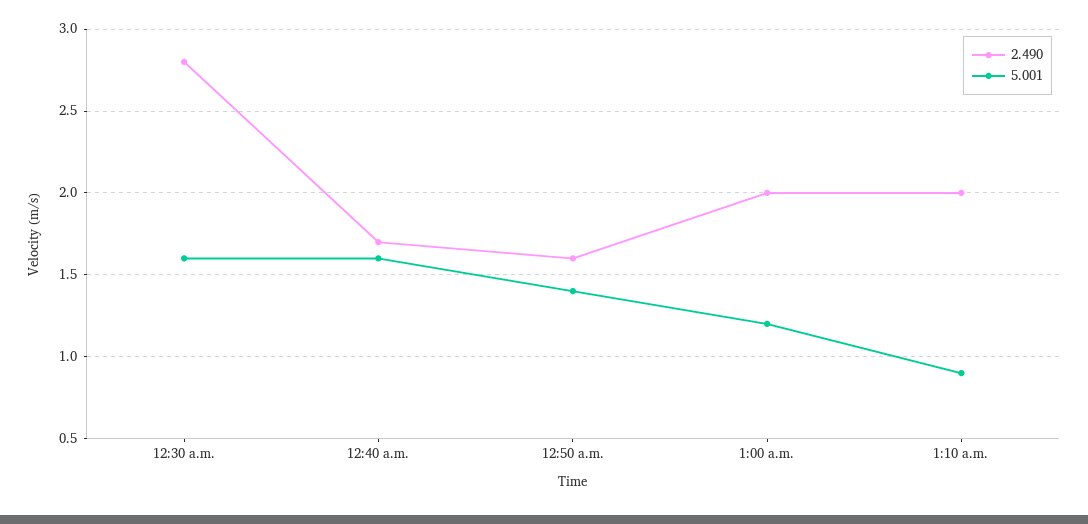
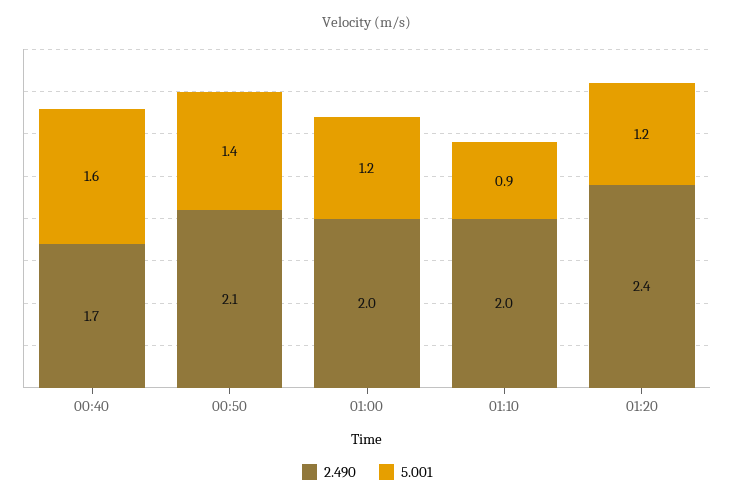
2.490, 12:30 a.m.: 2.8 -> none
5.001, 12:30 a.m.: 1.6 -> none
2.490, 12:50 a.m.: 1.6 -> 2.1
2.490, 01:20: none -> 2.4
5.001, 01:20: none -> 1.2

